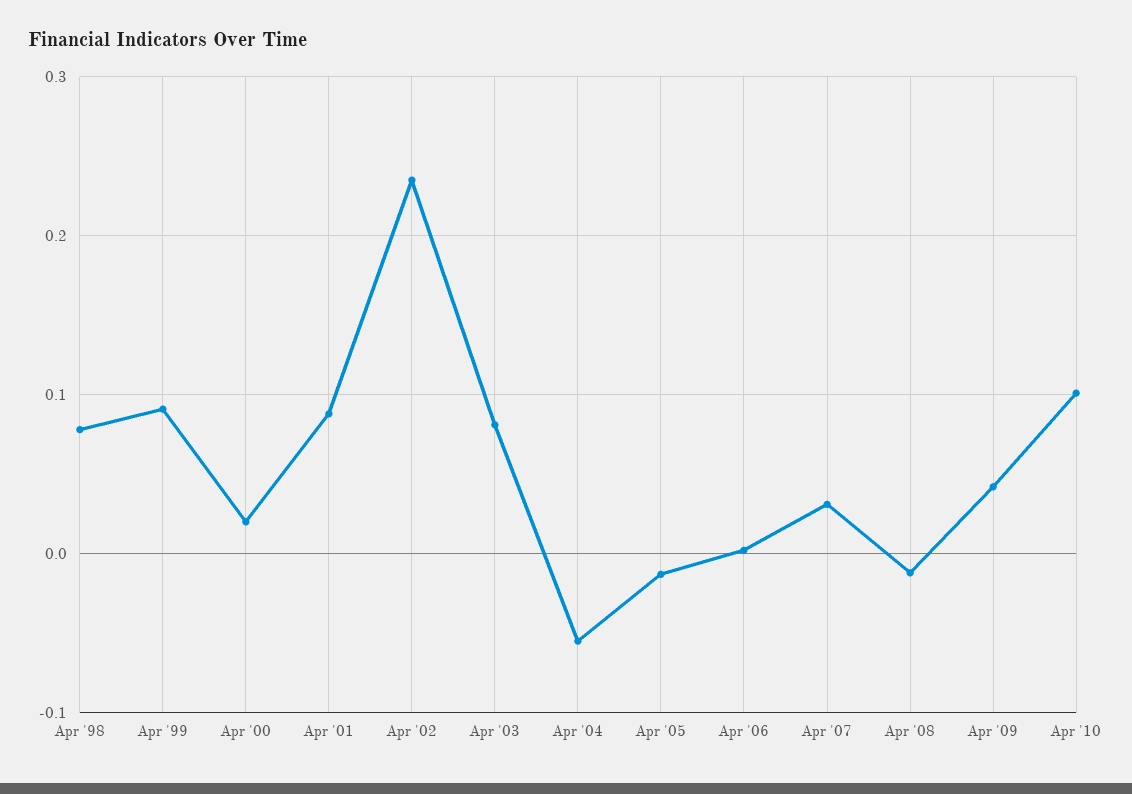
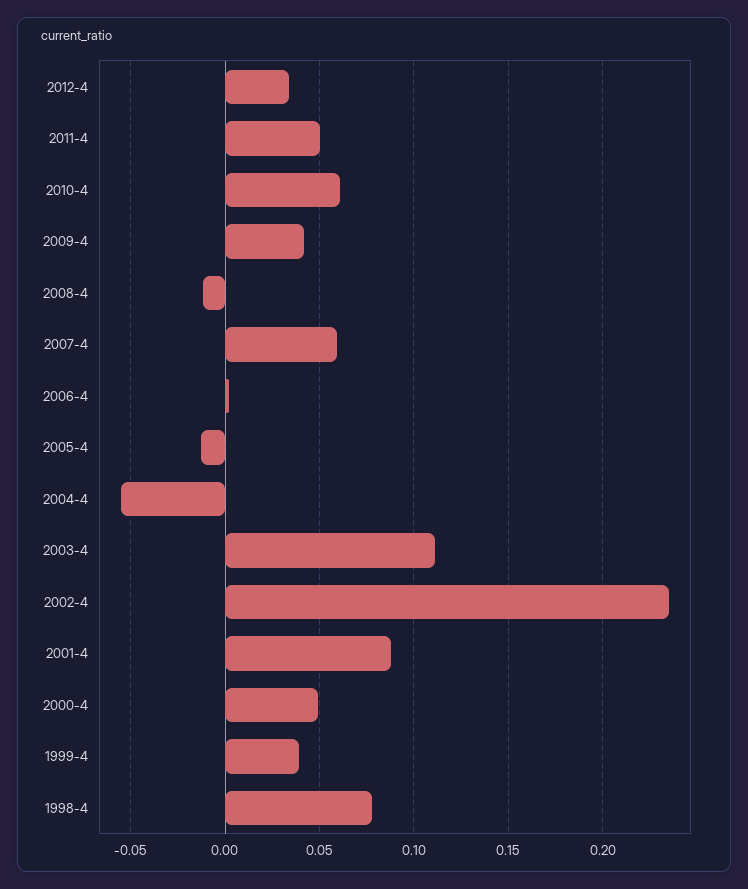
Apr '99: 0.09 -> 0.04
Apr '00: 0.02 -> 0.05
Apr '03: 0.08 -> 0.11
Apr '07: 0.03 -> 0.06
Apr '10: 0.1 -> 0.06
2012-4: none -> 0.035
2011-4: none -> 0.05

